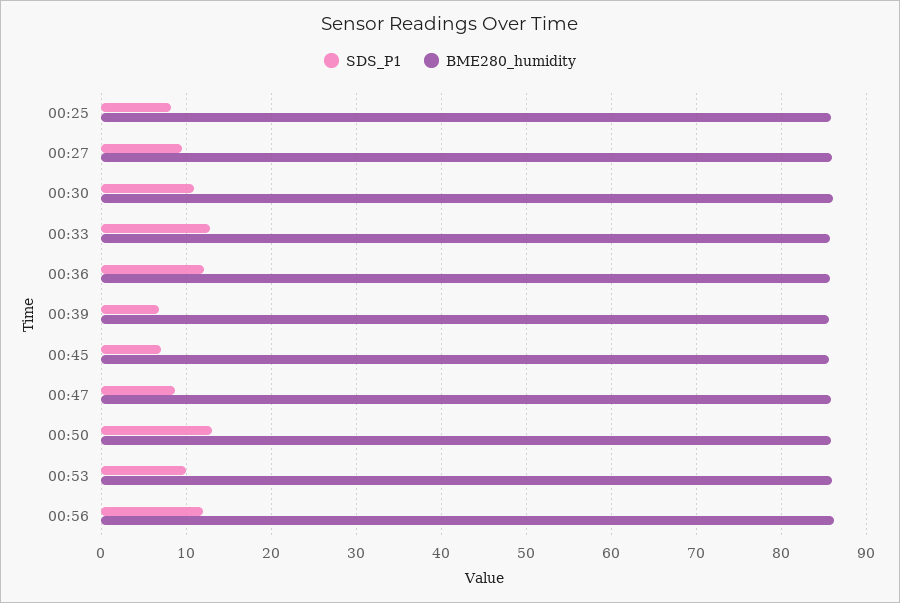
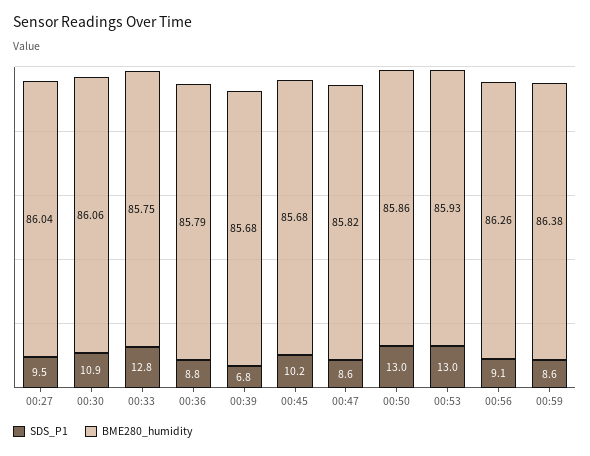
SDS_P1, 00:25: 8 -> none
BME280_humidity, 00:25: 86 -> none
SDS_P1, 00:36: 12 -> 8.8
SDS_P1, 00:45: 7 -> 10.2
SDS_P1, 00:53: 10 -> 13
SDS_P1, 00:56: 12 -> 9.1
SDS_P1, 00:59: none -> 8.6
BME280_humidity, 00:59: none -> 86.38

